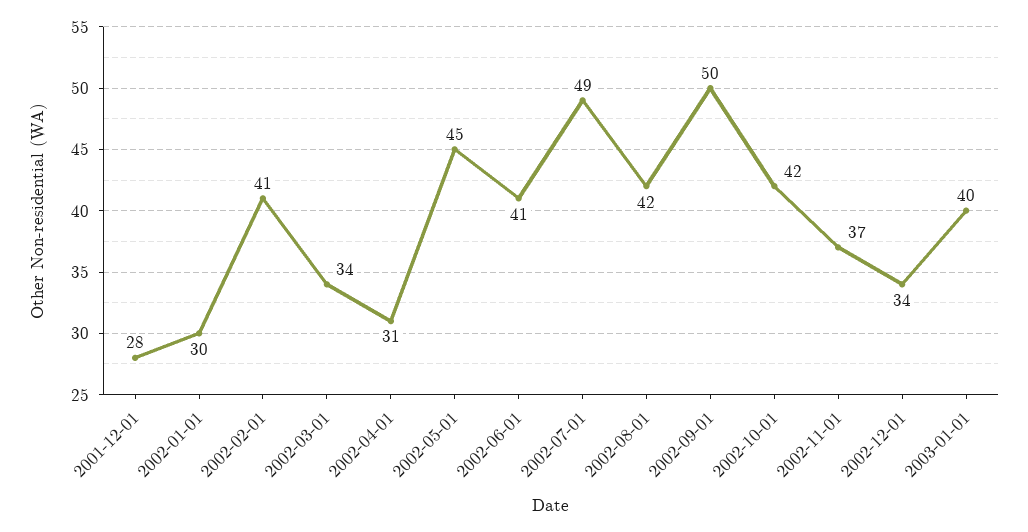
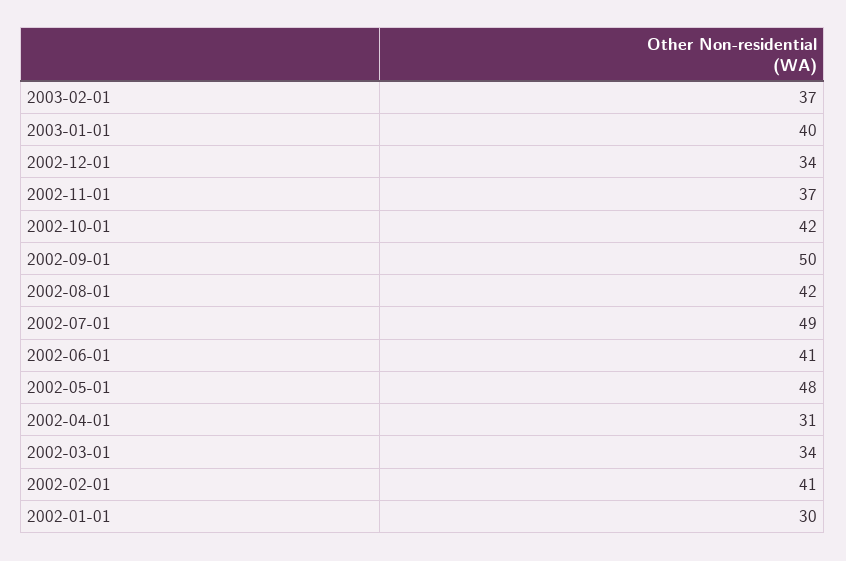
2001-12-01: 28 -> none
2002-05-01: 45 -> 48
2003-02-01: none -> 37

